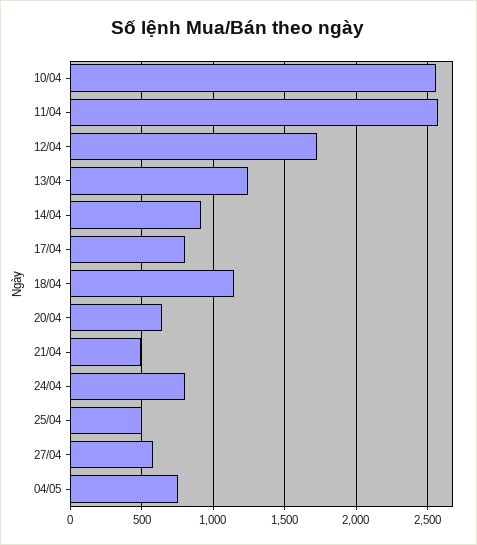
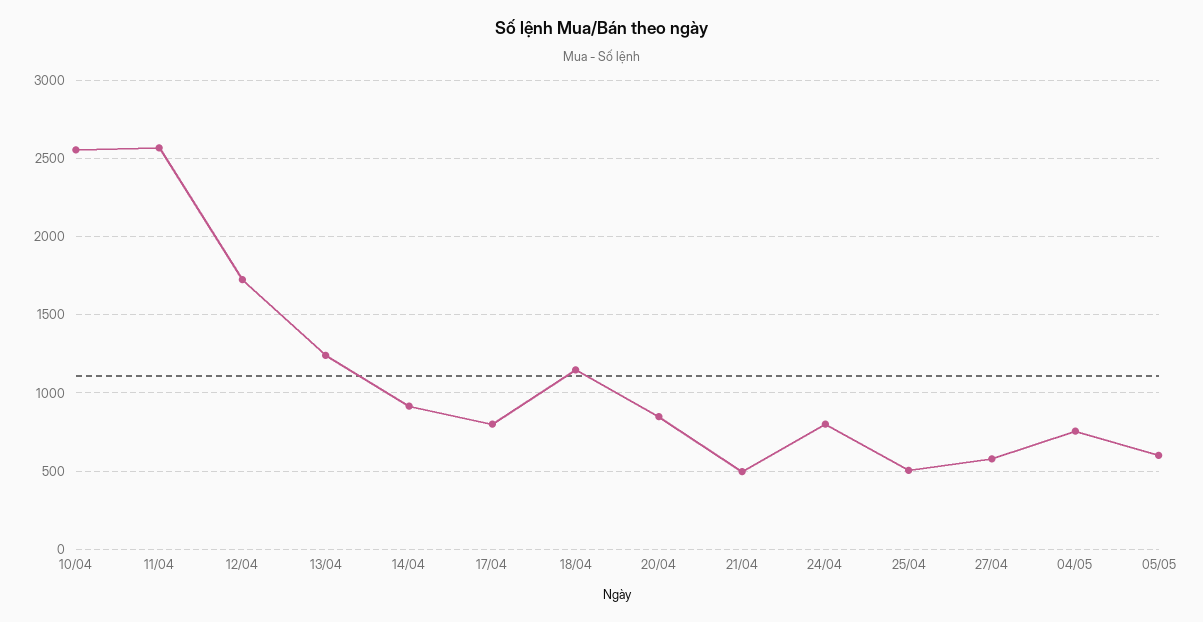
20/04: 650 -> 850
05/05: none -> 600

